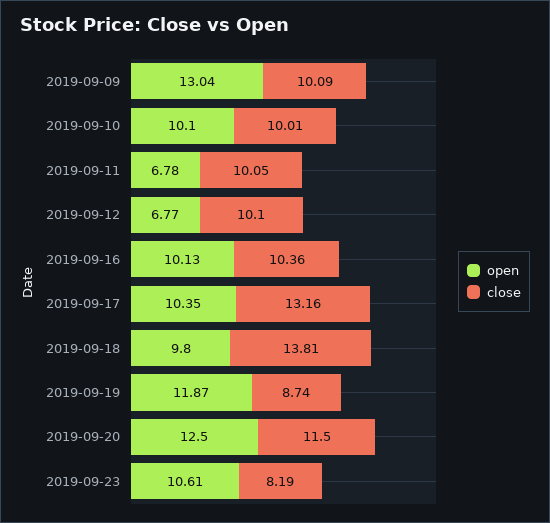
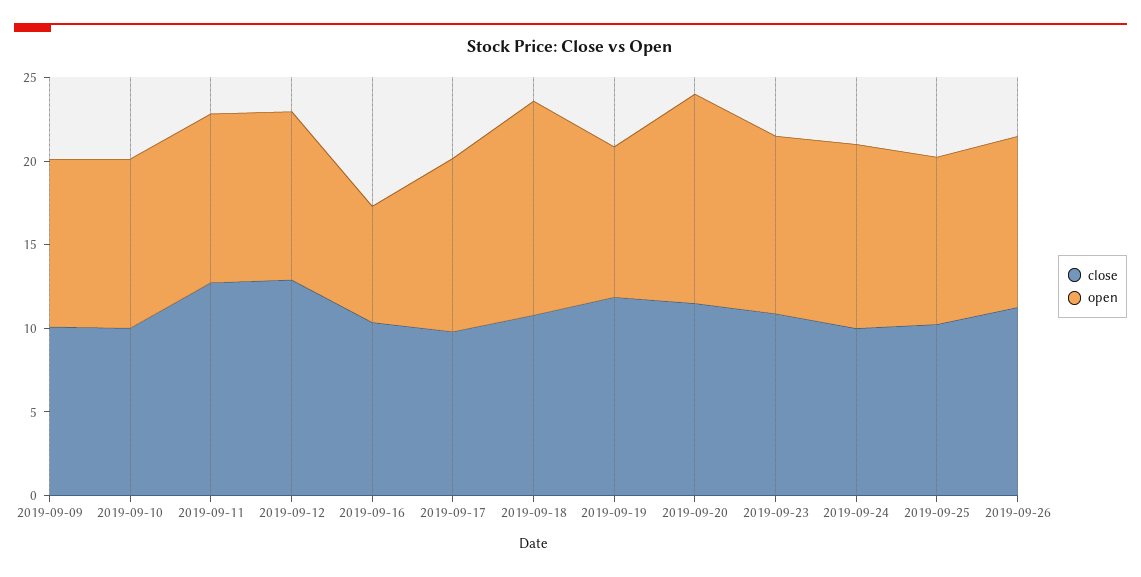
open, 2019-09-09: 13.04 -> 10
open, 2019-09-11: 6.78 -> 10
close, 2019-09-11: 10.05 -> 13
open, 2019-09-12: 6.77 -> 10
close, 2019-09-12: 10.1 -> 13
open, 2019-09-16: 10.13 -> 7
close, 2019-09-17: 13.16 -> 10
open, 2019-09-18: 9.8 -> 13
close, 2019-09-18: 13.81 -> 11
open, 2019-09-19: 11.87 -> 9
close, 2019-09-19: 8.74 -> 12
close, 2019-09-23: 8.19 -> 11
close, 2019-09-24: none -> 10
open, 2019-09-24: none -> 11
close, 2019-09-25: none -> 10
open, 2019-09-25: none -> 10
close, 2019-09-26: none -> 11
open, 2019-09-26: none -> 10

